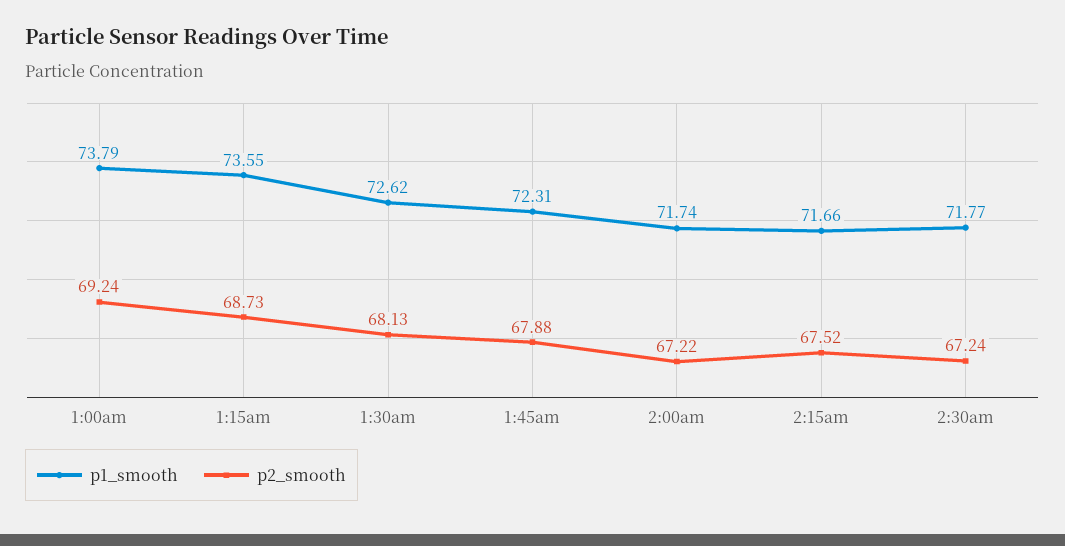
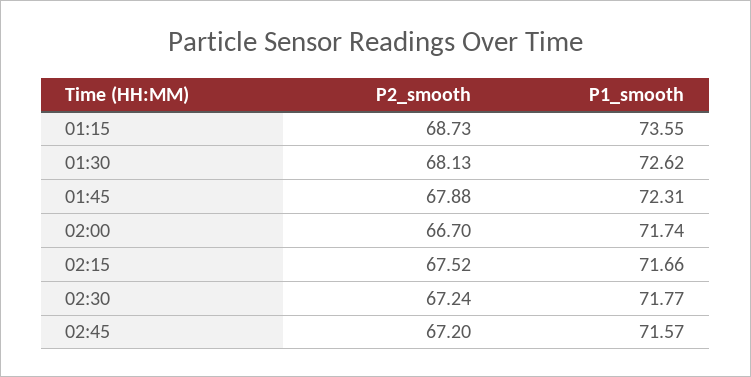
p1_smooth, 1:00am: 73.79 -> none
p2_smooth, 1:00am: 69.24 -> none
p2_smooth, 2:00am: 67.22 -> 66.7
p2_smooth, 02:45: none -> 67.2
p1_smooth, 02:45: none -> 71.57

